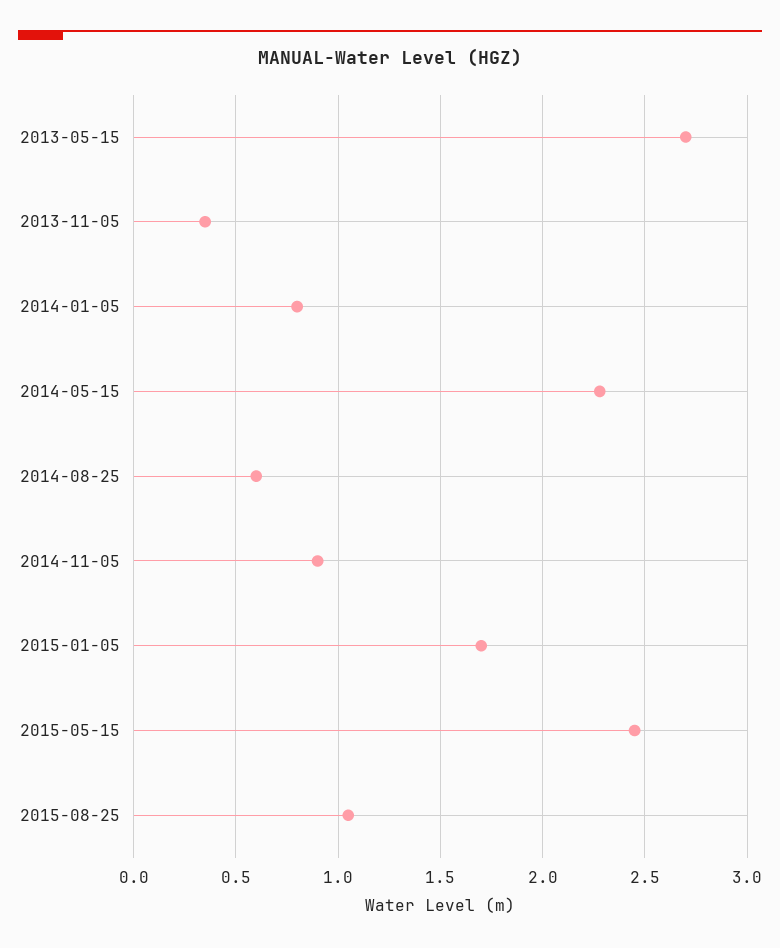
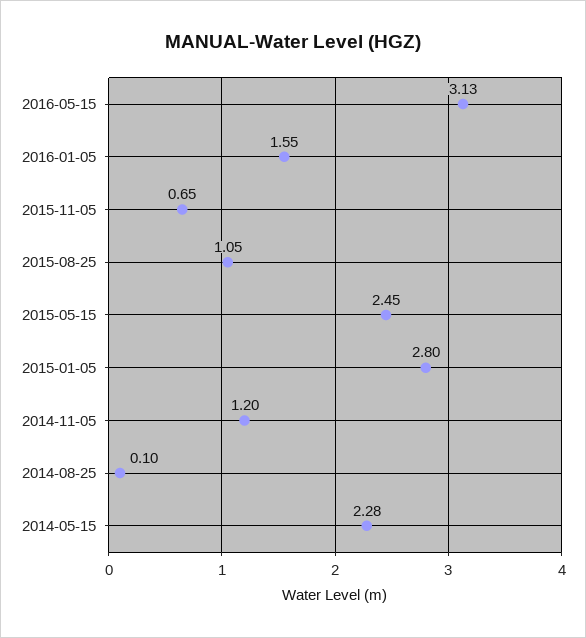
2013-05-15: 2.7 -> none
2013-11-05: 0.35 -> none
2014-01-05: 0.8 -> none
2014-08-25: 0.6 -> 0.1
2014-11-05: 0.9 -> 1.2
2015-01-05: 1.7 -> 2.8
2016-05-15: none -> 3.13
2016-01-05: none -> 1.55
2015-11-05: none -> 0.65

